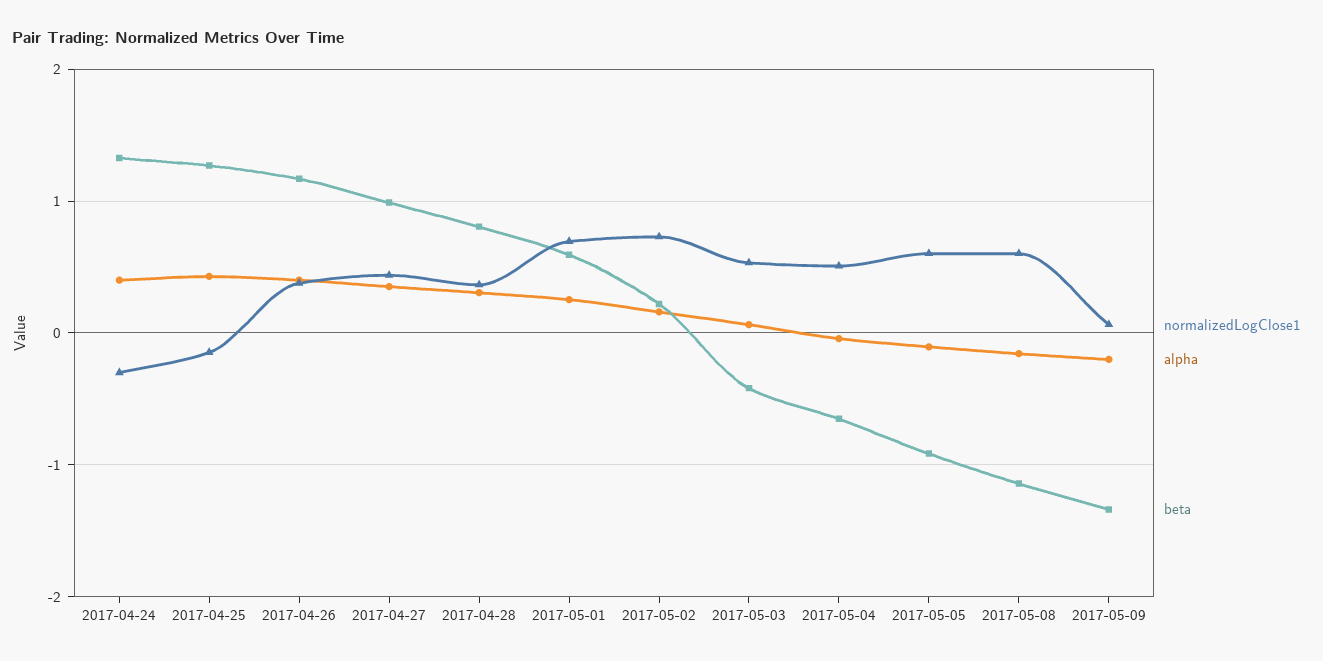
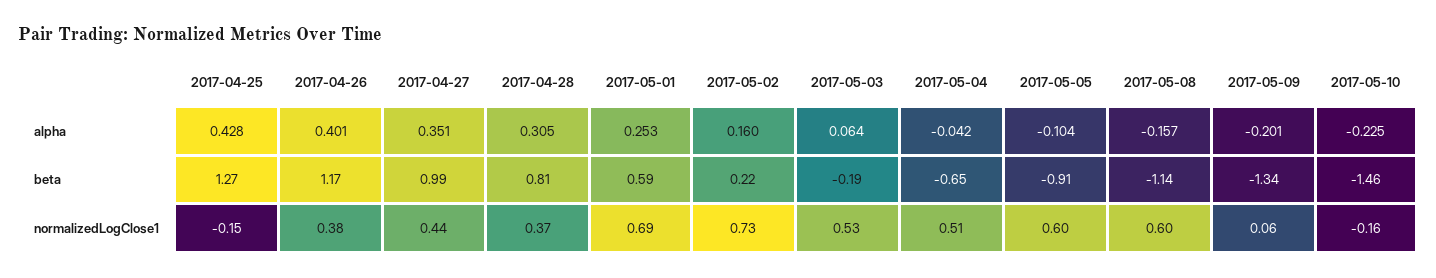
normalizedLogClose1, 2017-04-24: -0.3 -> none
alpha, 2017-04-24: 0.4 -> none
beta, 2017-04-24: 1.3 -> none
beta, 2017-05-03: -0.4 -> -0.19
alpha, 2017-05-10: none -> -0.225
beta, 2017-05-10: none -> -1.46
normalizedLogClose1, 2017-05-10: none -> -0.16

